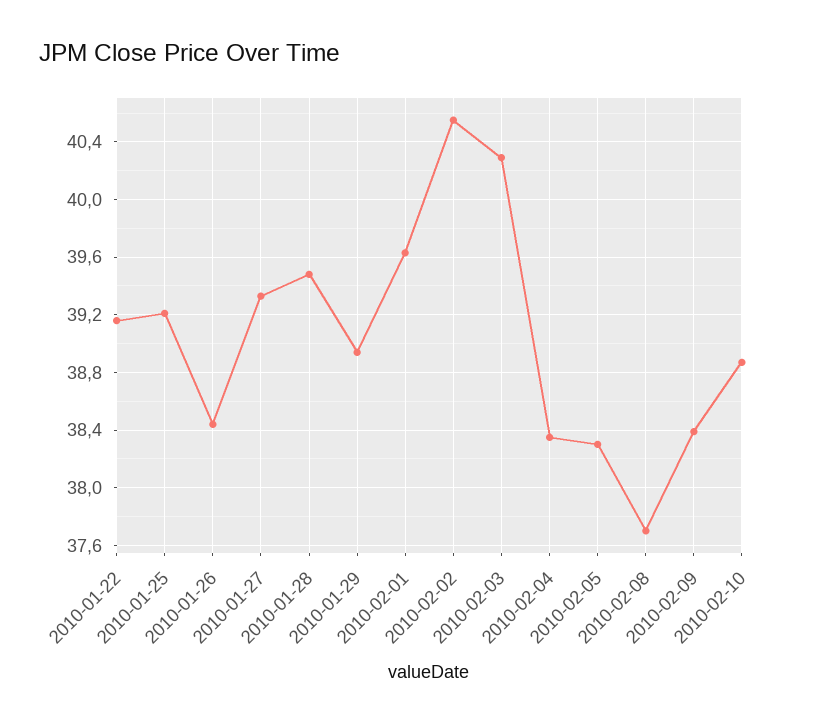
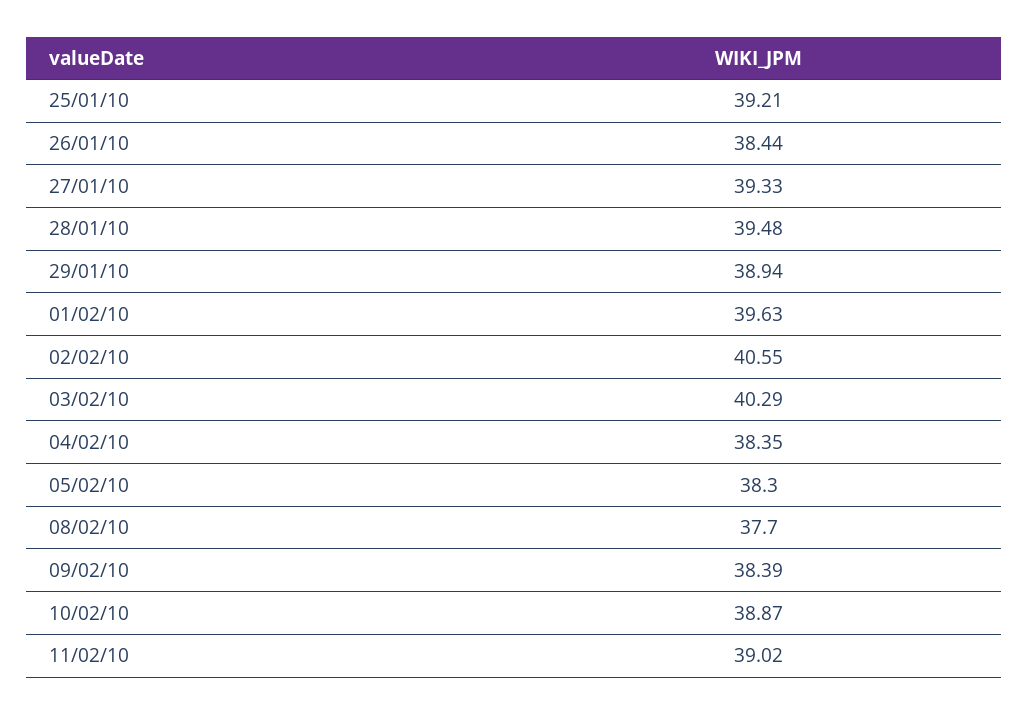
2010-01-22: 39.15 -> none
11/02/10: none -> 39.02

